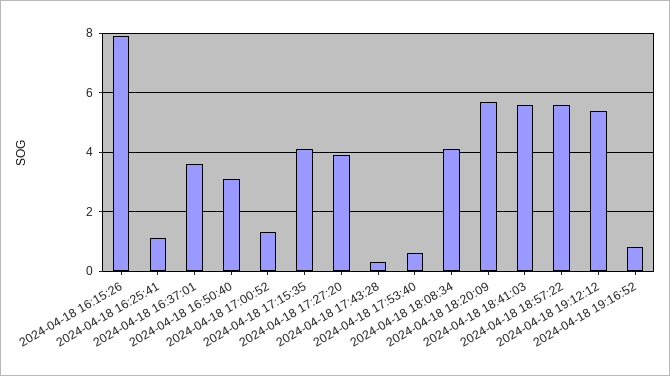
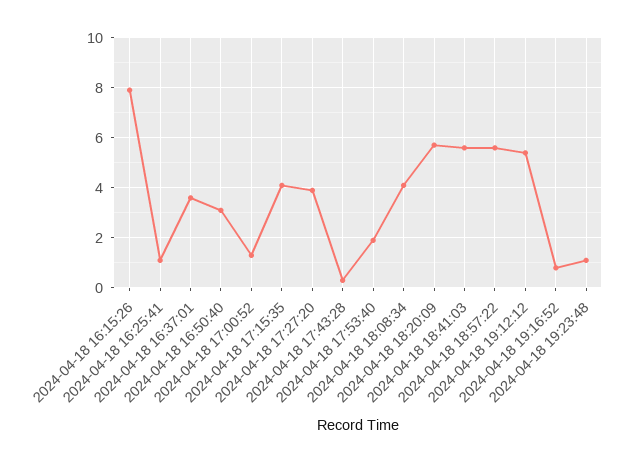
2024-04-18 17:53:40: 0.5 -> 2
2024-04-18 19:23:48: none -> 1

